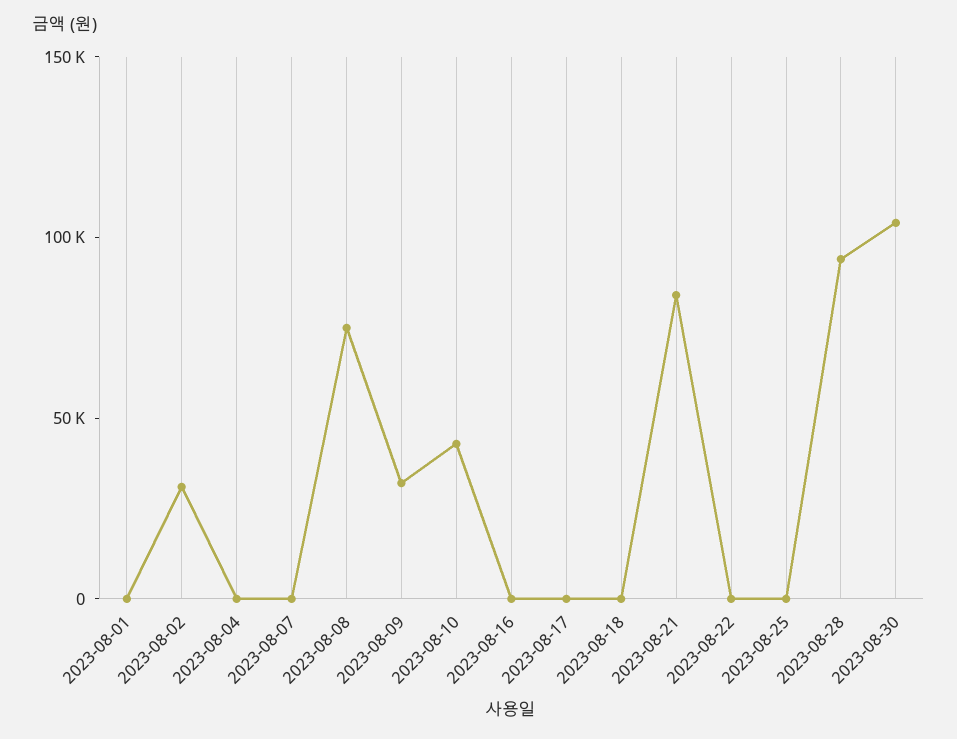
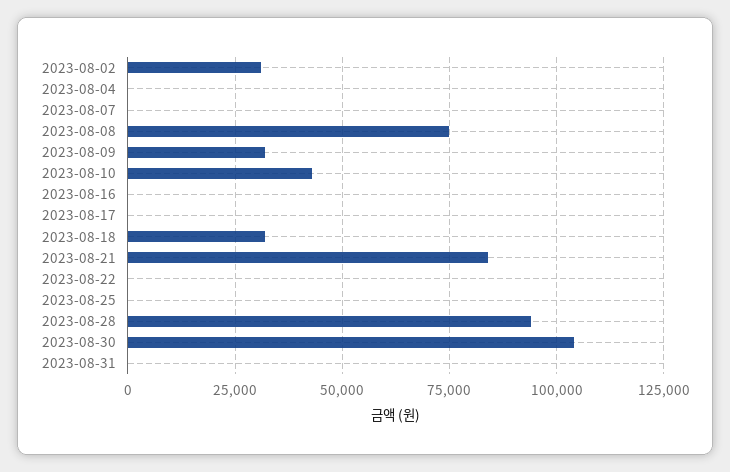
2023-08-01: 0 -> none
2023-08-18: 0 -> 32500
2023-08-31: none -> 0

